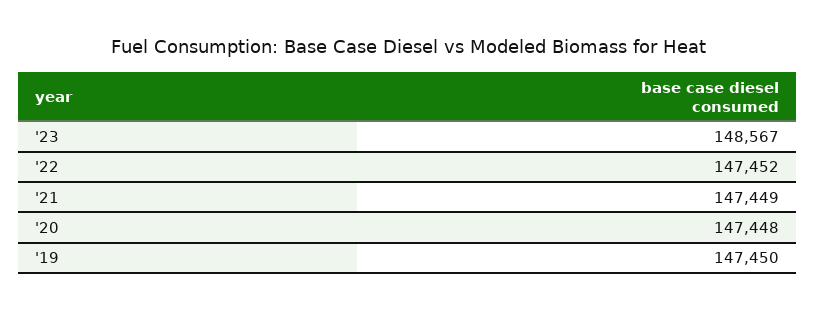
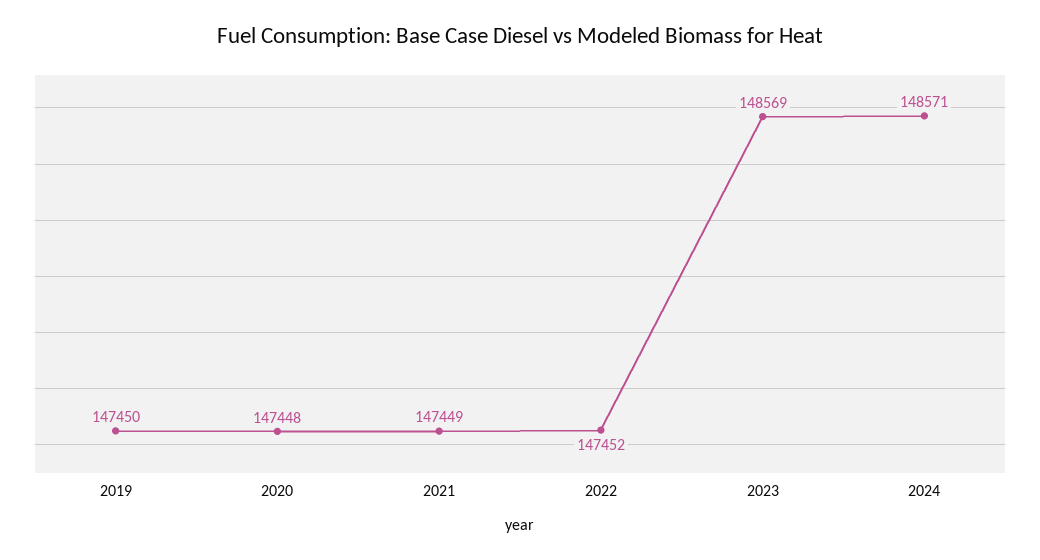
'23: 148567 -> 148569
2024: none -> 148571

